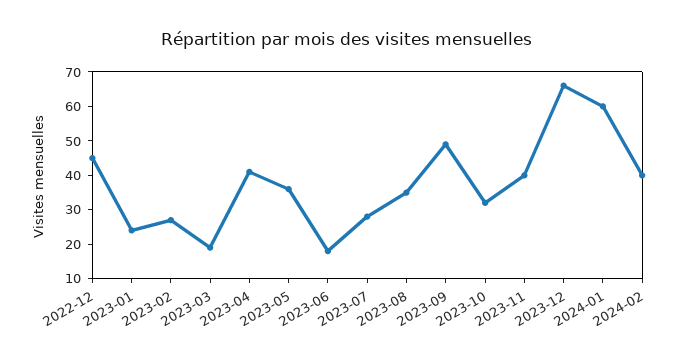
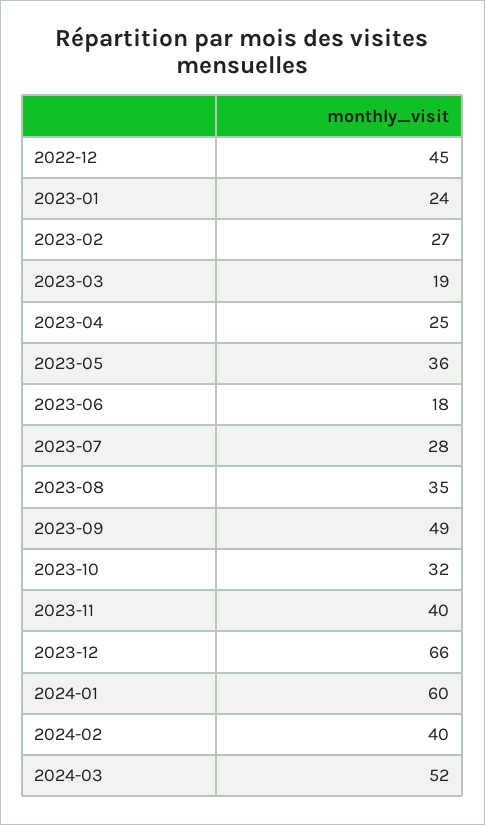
2023-04: 40 -> 25
2024-03: none -> 52

